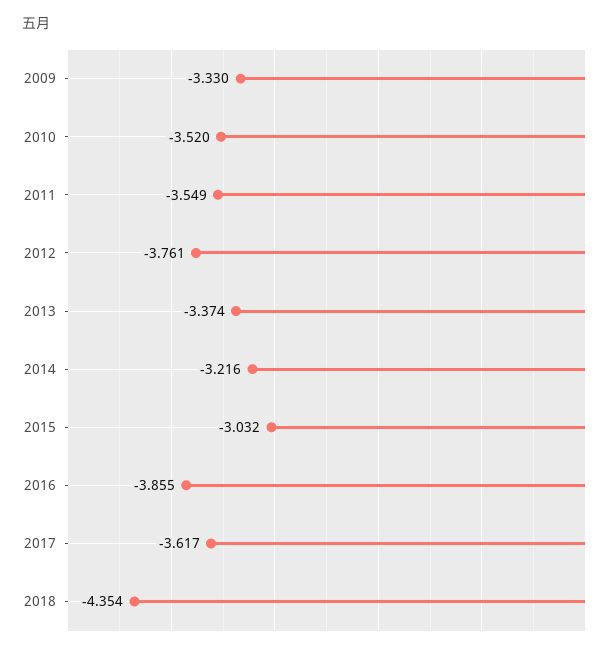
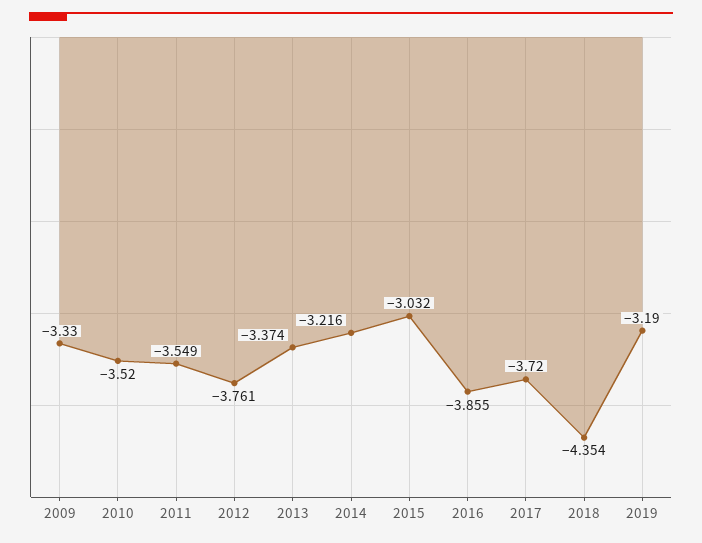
2017: -3.617 -> -3.72
2019: none -> -3.19

